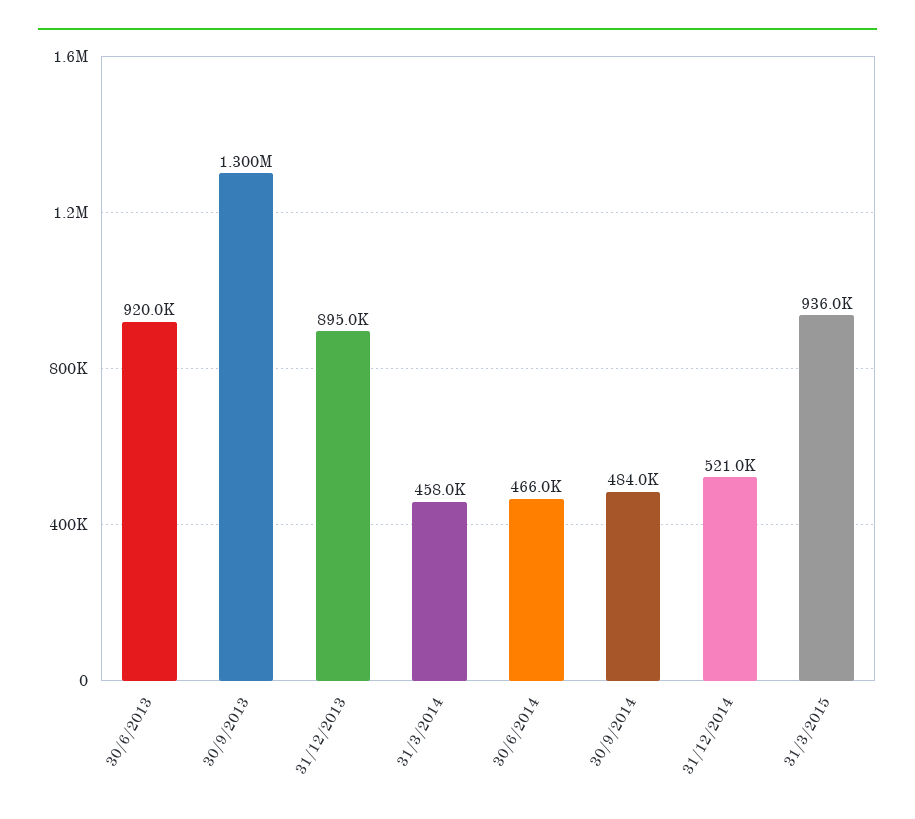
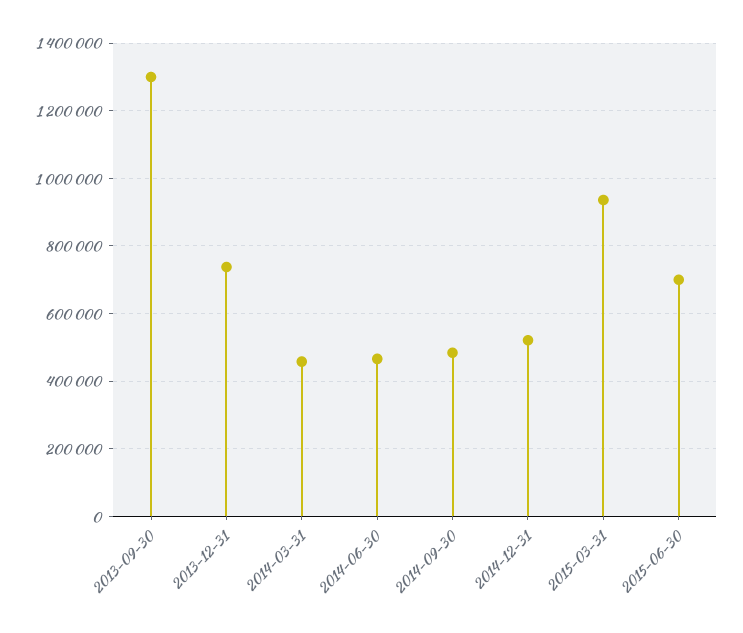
30/6/2013: 920000 -> none
31/12/2013: 895000 -> 740000
2015-06-30: none -> 700000

